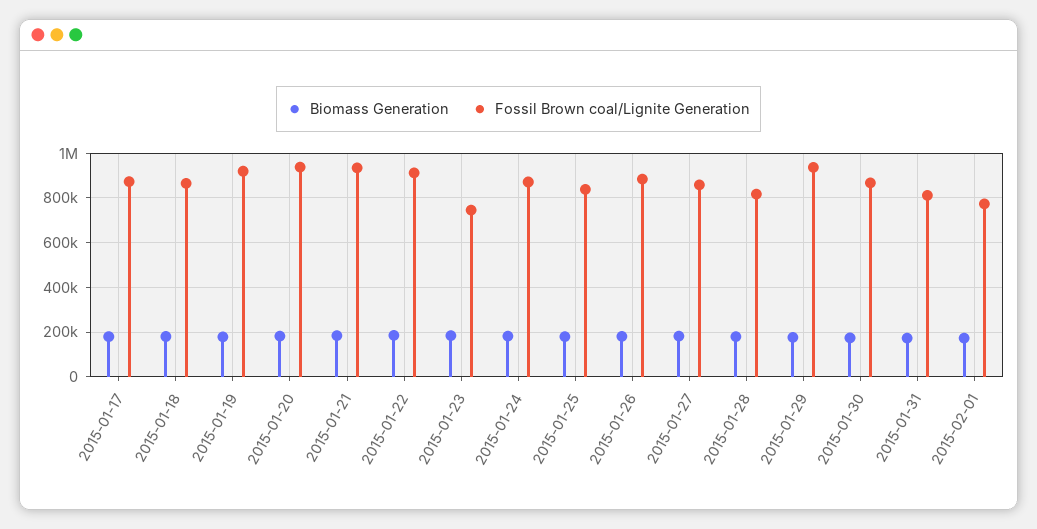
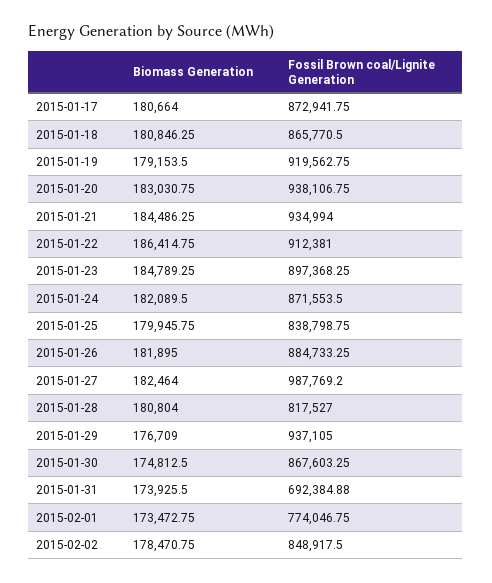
Fossil Brown coal/Lignite Generation, 2015-01-23: 750000 -> 897368.25
Fossil Brown coal/Lignite Generation, 2015-01-27: 850000 -> 987769.2
Fossil Brown coal/Lignite Generation, 2015-01-31: 800000 -> 692384.88
Biomass Generation, 2015-02-02: none -> 178470.75
Fossil Brown coal/Lignite Generation, 2015-02-02: none -> 848917.5

